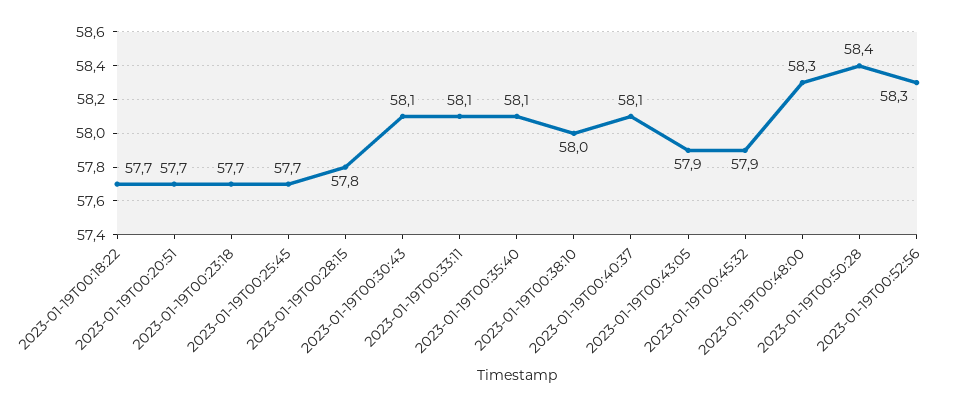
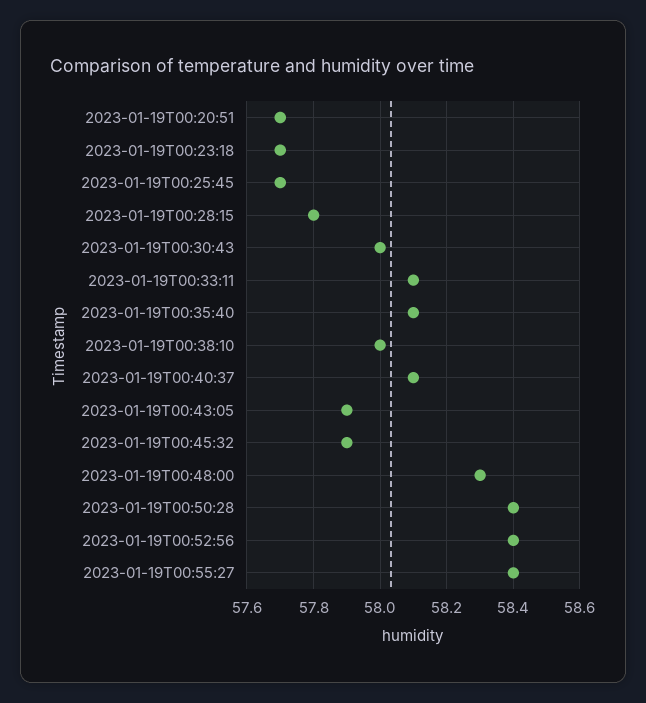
2023-01-19T00:18:22: 57.7 -> none
2023-01-19T00:30:43: 58.1 -> 58
2023-01-19T00:52:56: 58.3 -> 58.4
2023-01-19T00:55:27: none -> 58.4

